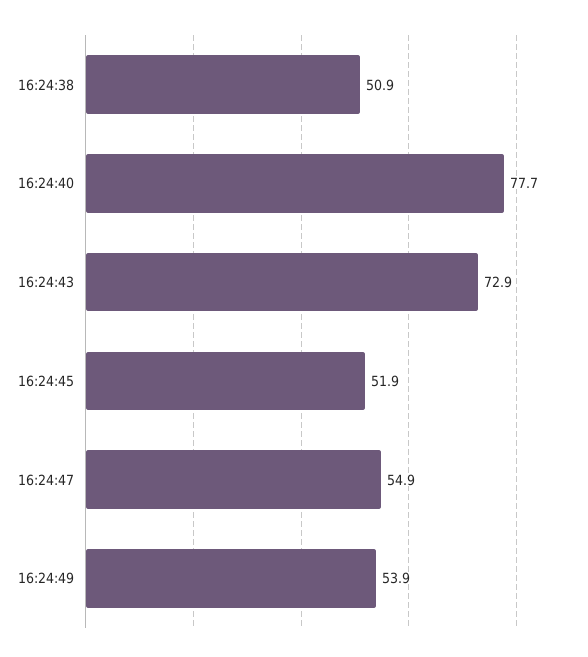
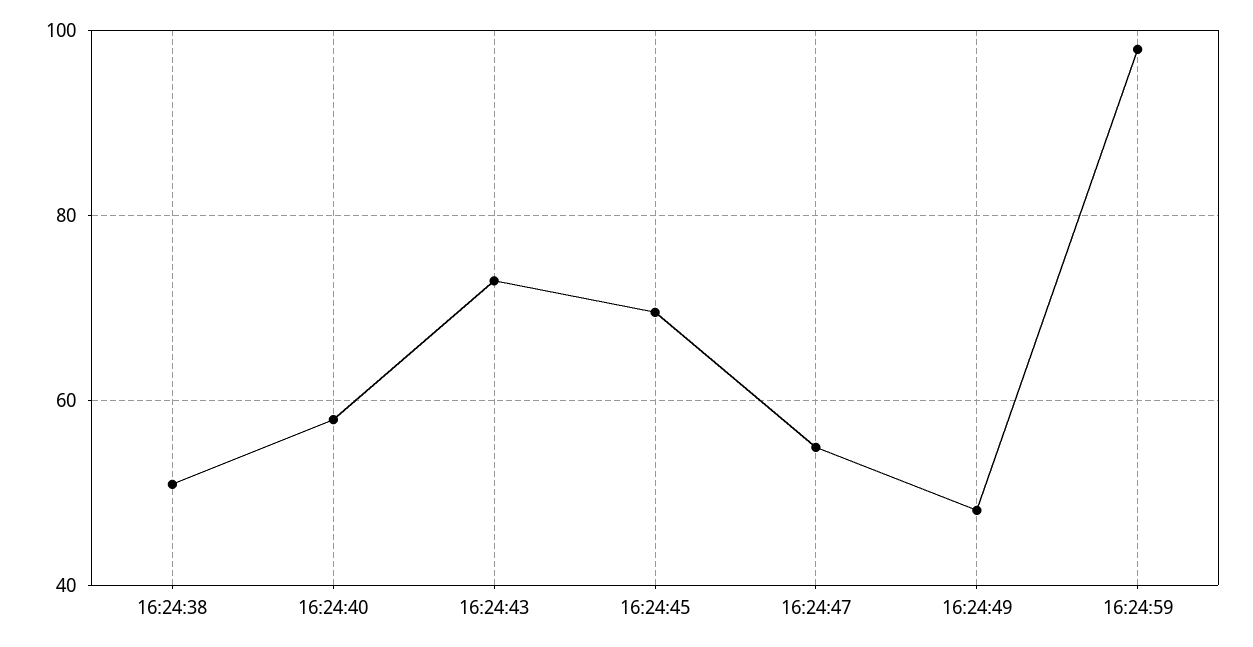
16:24:40: 77.7 -> 58
16:24:45: 51.9 -> 70
16:24:49: 53.9 -> 48
16:24:59: none -> 98

